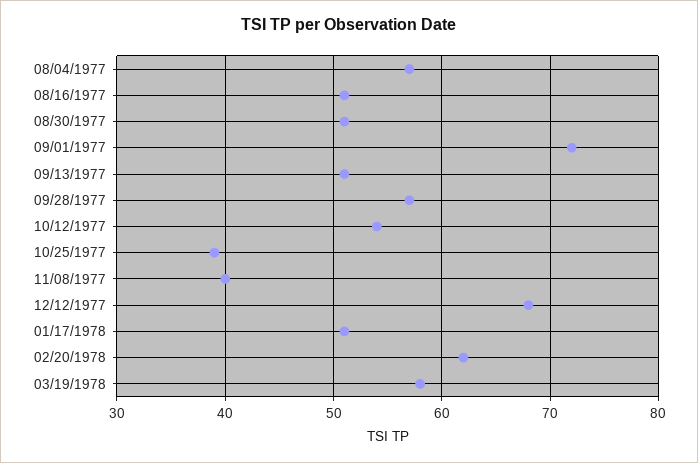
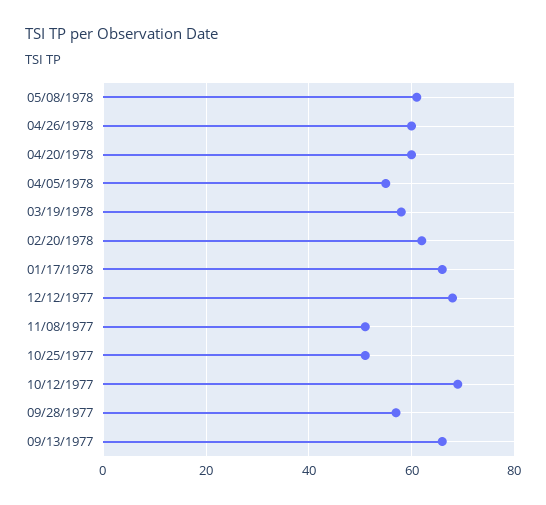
08/04/1977: 57 -> none
08/16/1977: 51 -> none
08/30/1977: 51 -> none
09/01/1977: 72 -> none
09/13/1977: 51 -> 65
10/12/1977: 54 -> 70
10/25/1977: 39 -> 50
11/08/1977: 40 -> 50
01/17/1978: 51 -> 65
05/08/1978: none -> 60
04/26/1978: none -> 60
04/20/1978: none -> 60
04/05/1978: none -> 55

